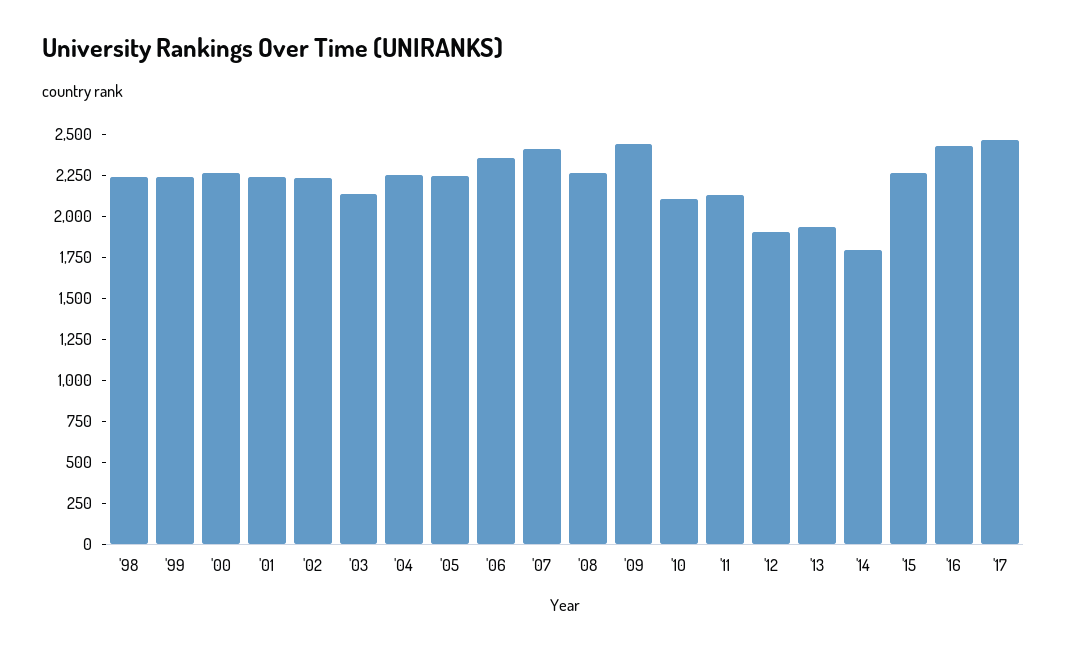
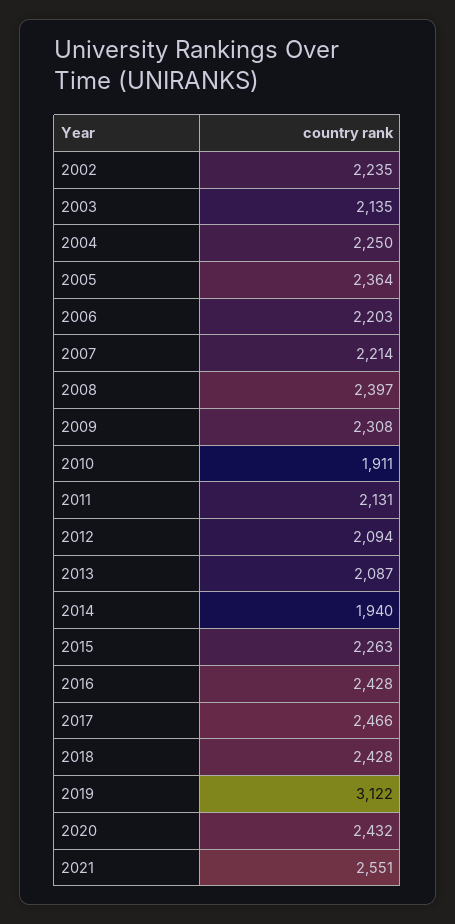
'98: 2250 -> none
'99: 2250 -> none
'00: 2250 -> none
'01: 2250 -> none
'05: 2250 -> 2364
'06: 2350 -> 2203
'07: 2400 -> 2214
'08: 2250 -> 2397
'09: 2450 -> 2308
'10: 2100 -> 1911
'12: 1900 -> 2094
'13: 1950 -> 2087
'14: 1800 -> 1940
2018: none -> 2428
2019: none -> 3122
2020: none -> 2432
2021: none -> 2551

